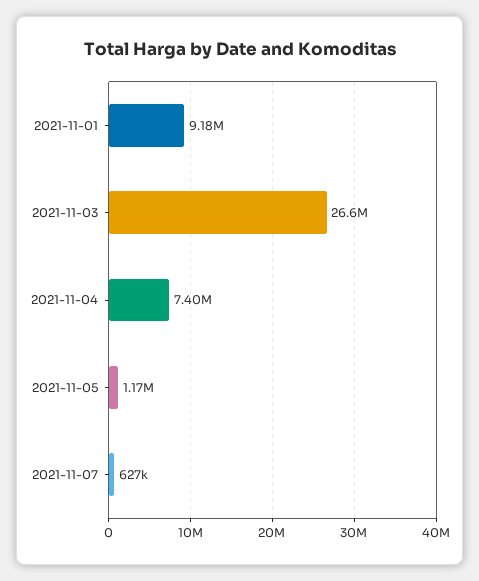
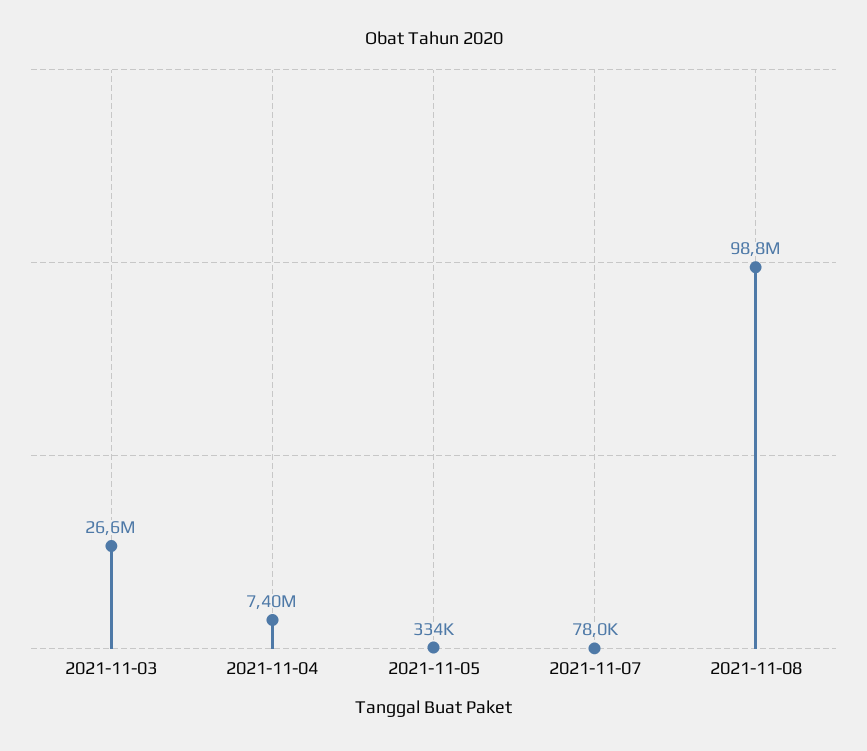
2021-11-01: 9180000 -> none
2021-11-05: 1170000 -> 334000
2021-11-07: 627000 -> 78000
2021-11-08: none -> 98800000

